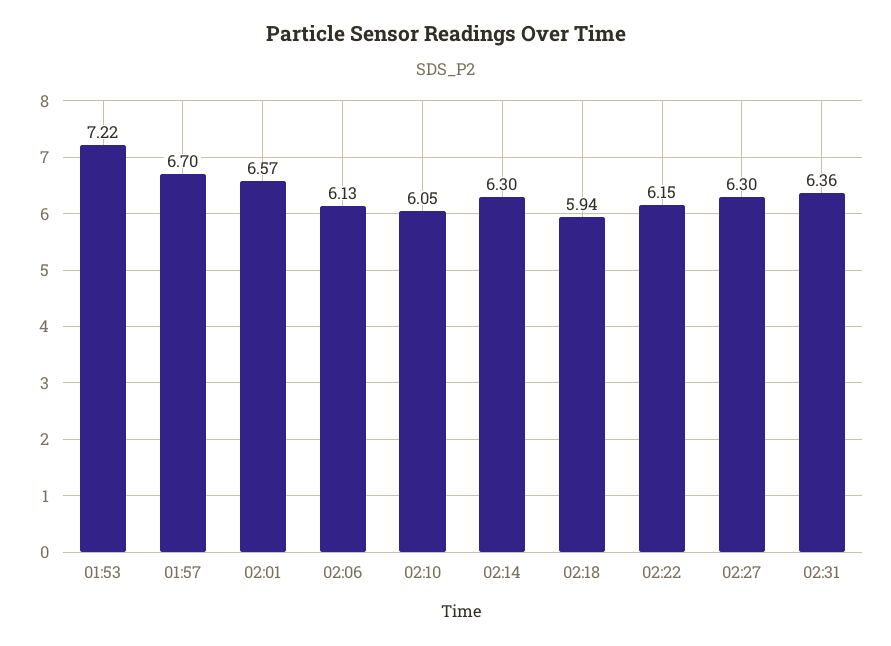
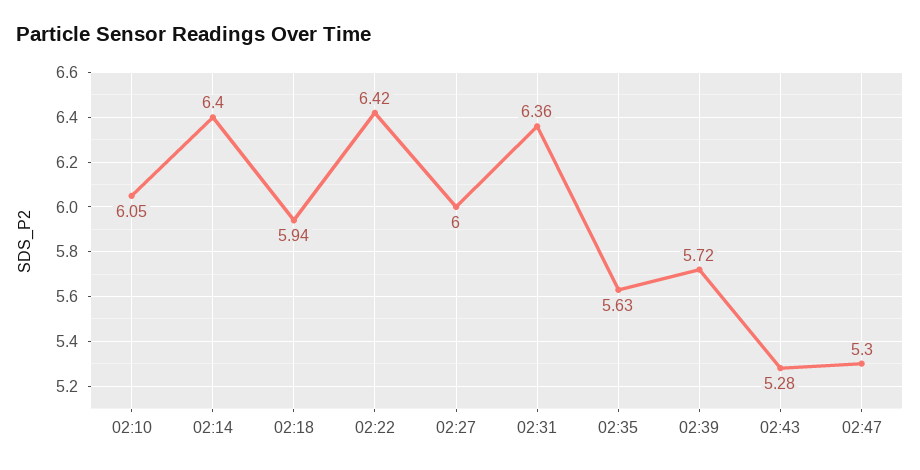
01:53: 7.22 -> none
01:57: 6.7 -> none
02:01: 6.57 -> none
02:06: 6.13 -> none
02:14: 6.3 -> 6.4
02:22: 6.15 -> 6.42
02:27: 6.3 -> 6
02:35: none -> 5.63
02:39: none -> 5.72
02:43: none -> 5.28
02:47: none -> 5.3

